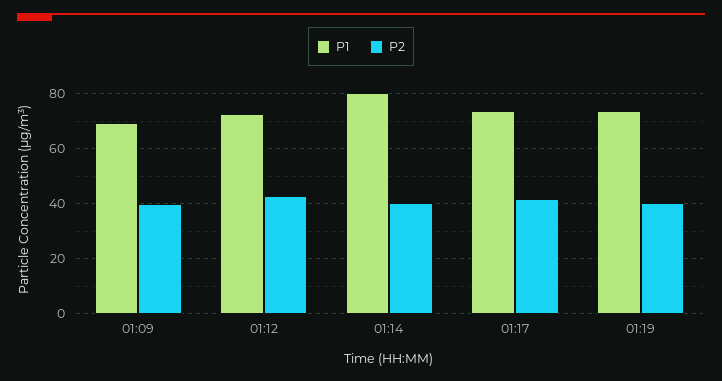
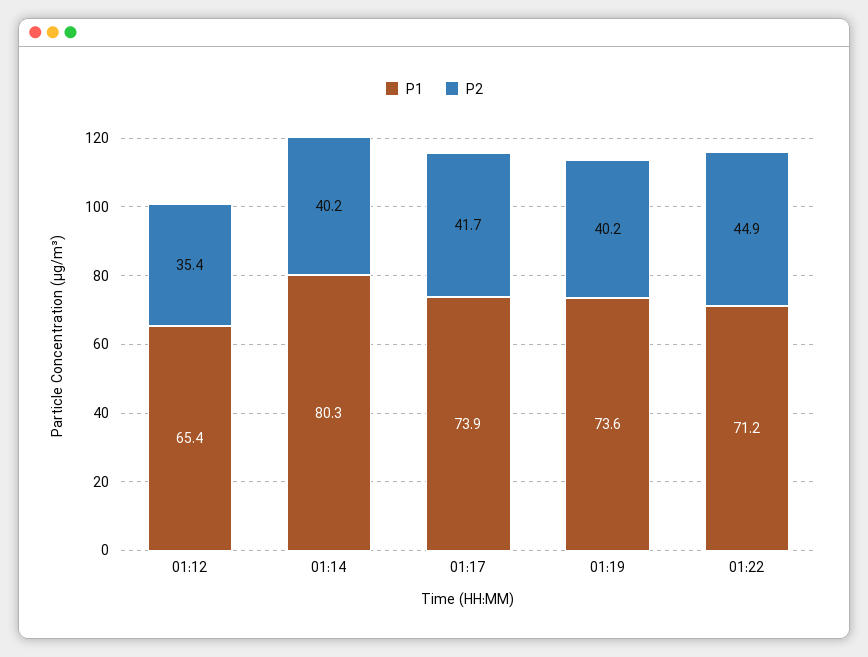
P1, 01:09: 70 -> none
P2, 01:09: 40 -> none
P1, 01:12: 72.5 -> 65.4
P2, 01:12: 42.5 -> 35.4
P1, 01:22: none -> 71.2
P2, 01:22: none -> 44.9

